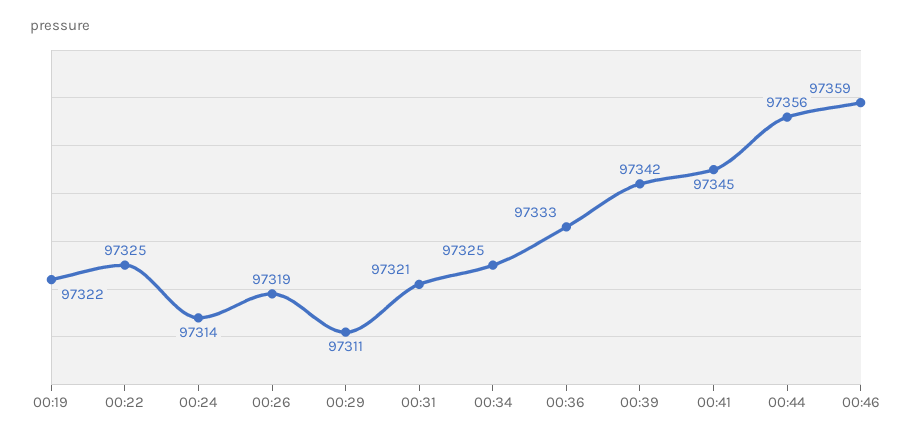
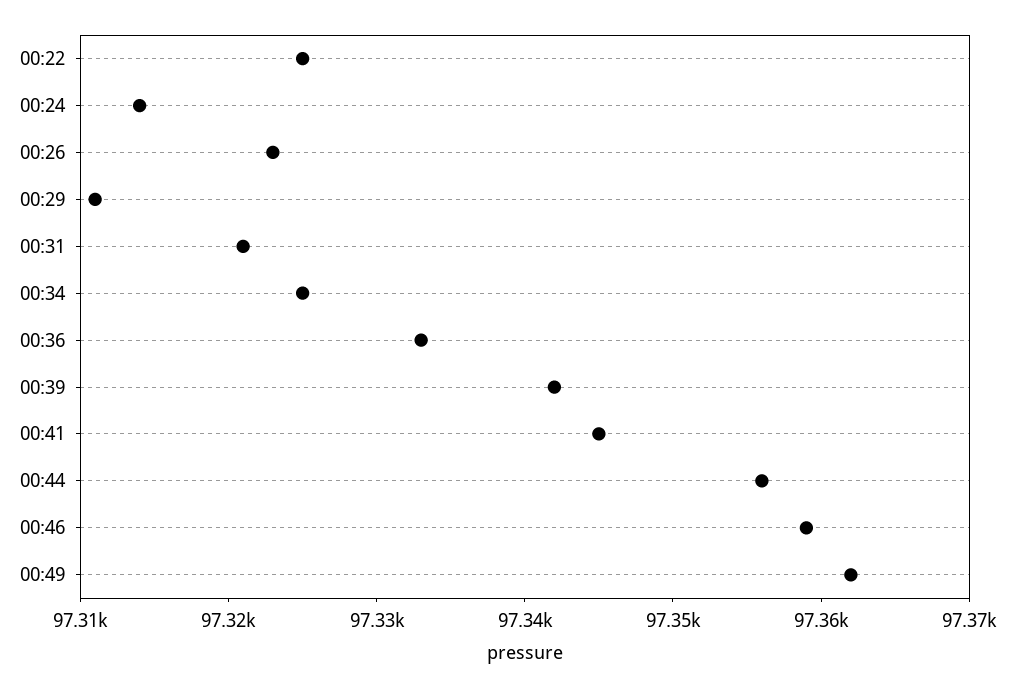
00:19: 97322 -> none
00:26: 97319 -> 97323
00:49: none -> 97362

